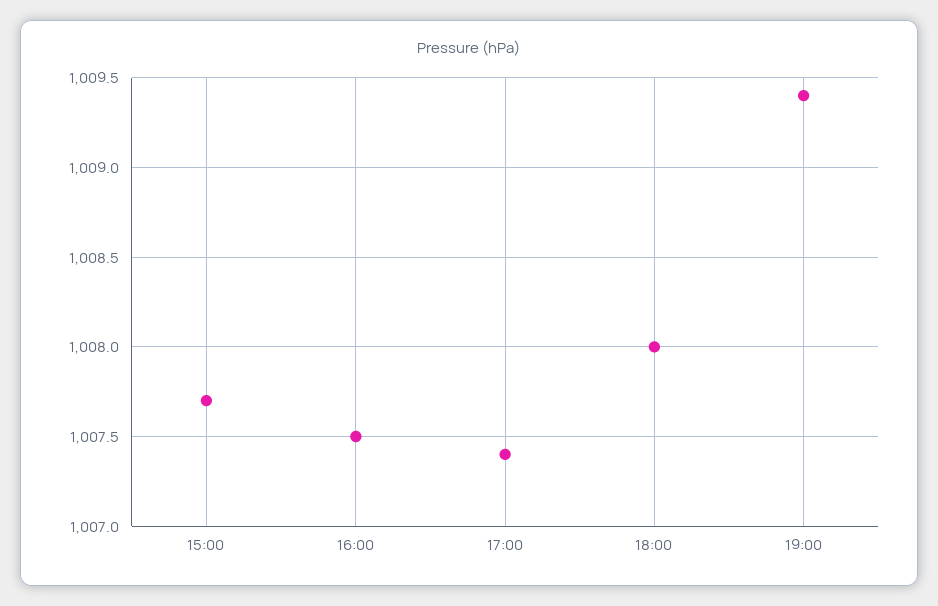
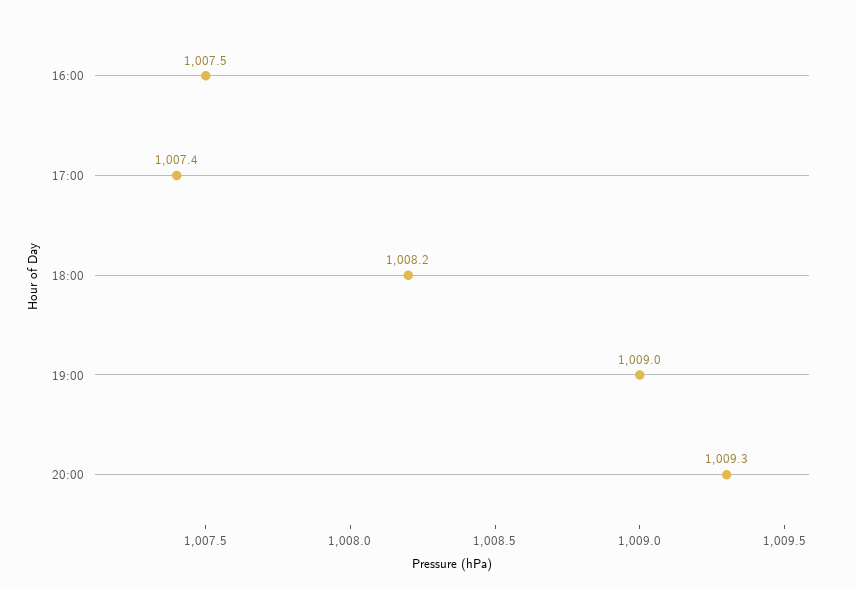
15:00: 1007.7 -> none
18:00: 1008 -> 1008.2
19:00: 1009.4 -> 1009
20:00: none -> 1009.3

